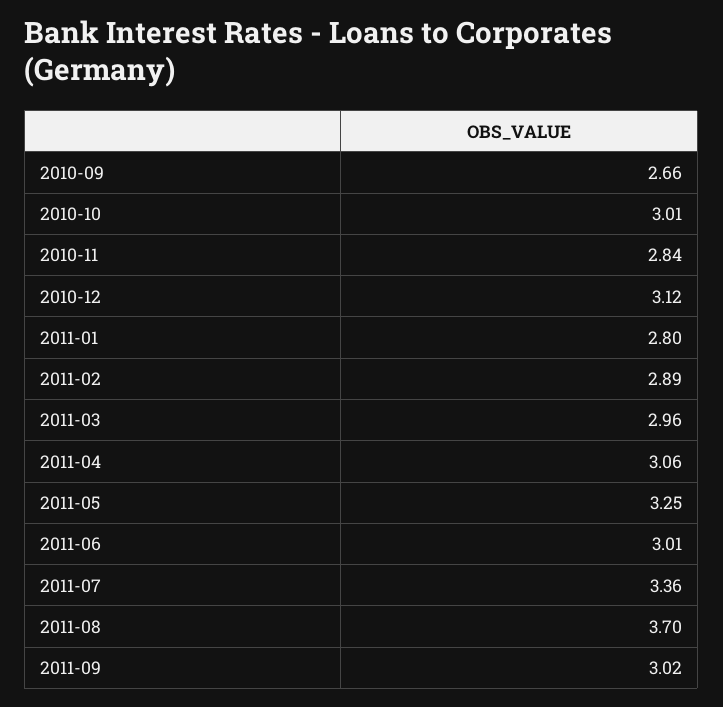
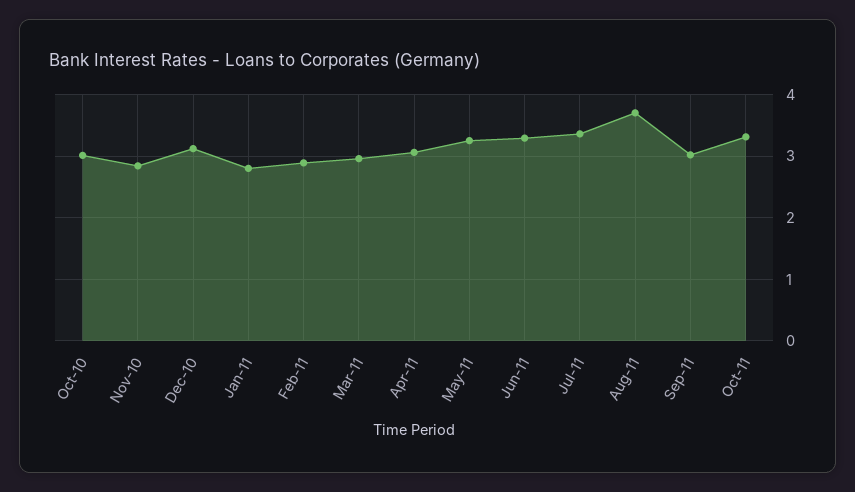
2010-09: 2.66 -> none
2011-06: 3.01 -> 3.3
Oct-11: none -> 3.3

